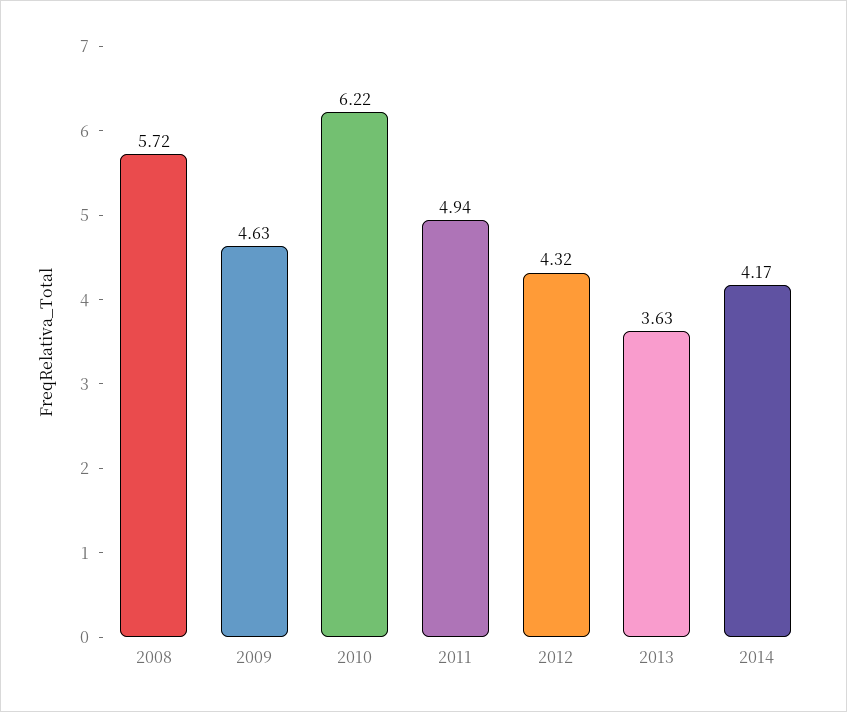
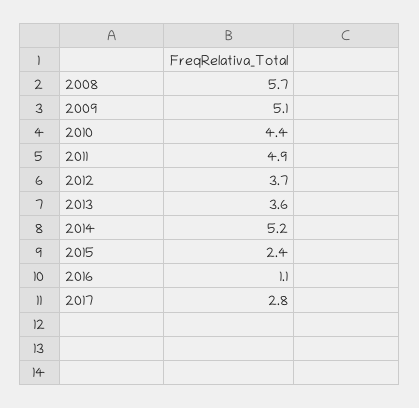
2009: 4.63 -> 5.1
2010: 6.22 -> 4.4
2012: 4.32 -> 3.7
2014: 4.17 -> 5.2
2015: none -> 2.4
2016: none -> 1.1
2017: none -> 2.8

